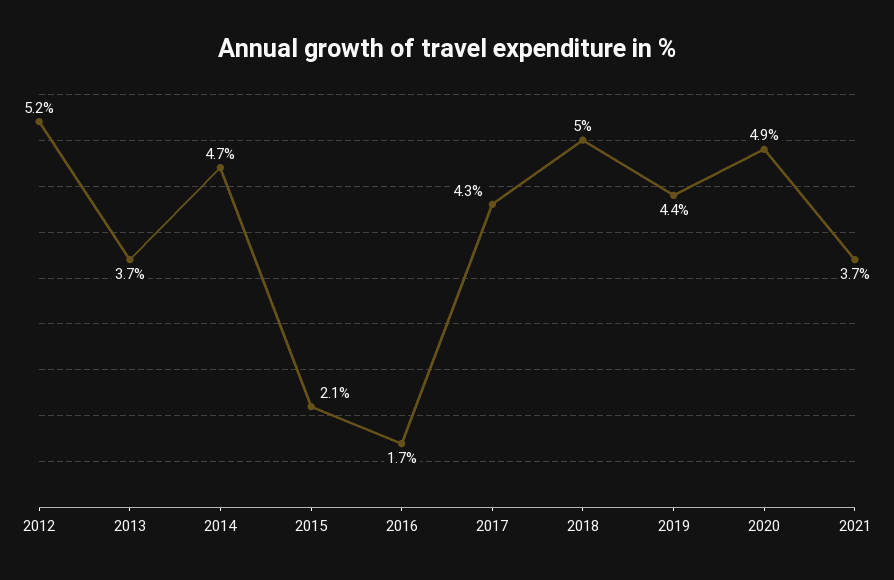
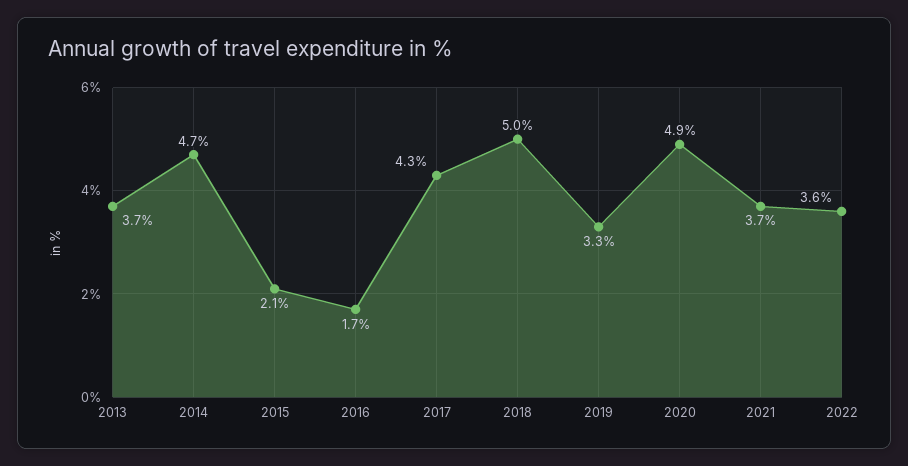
2012: 5.2 -> none
2019: 4.4 -> 3.3
2022: none -> 3.6

